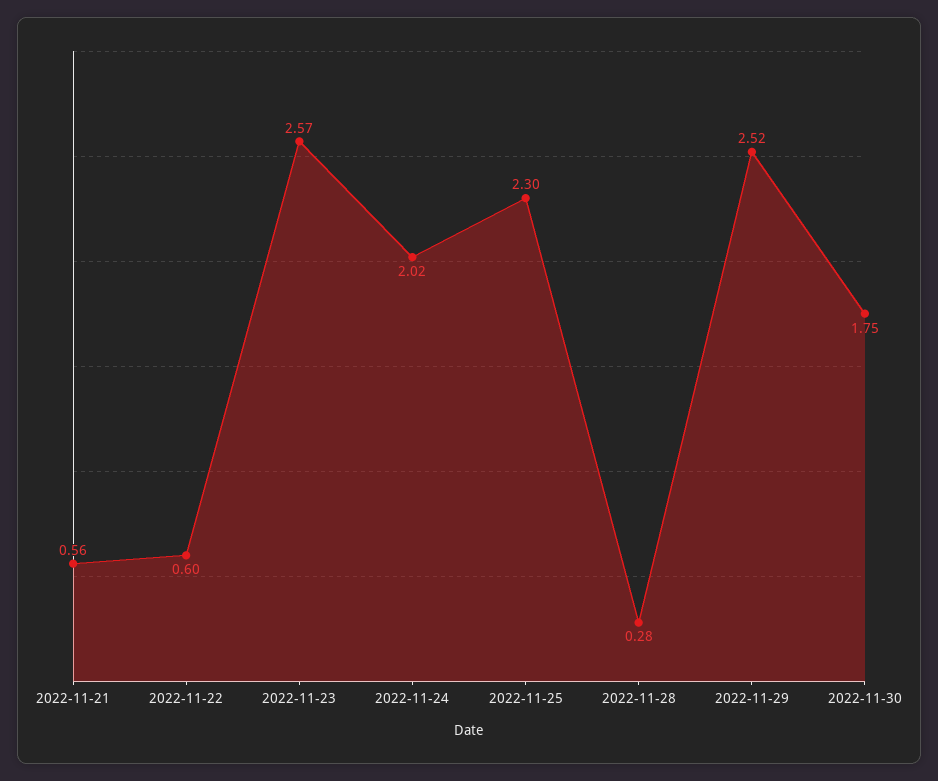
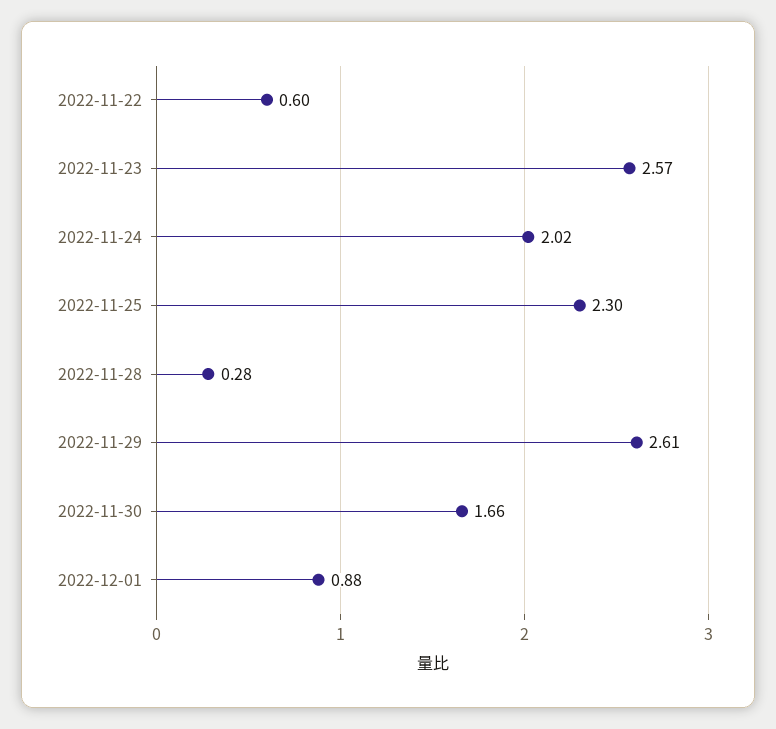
2022-11-21: 0.56 -> none
2022-11-29: 2.52 -> 2.61
2022-11-30: 1.75 -> 1.66
2022-12-01: none -> 0.88

